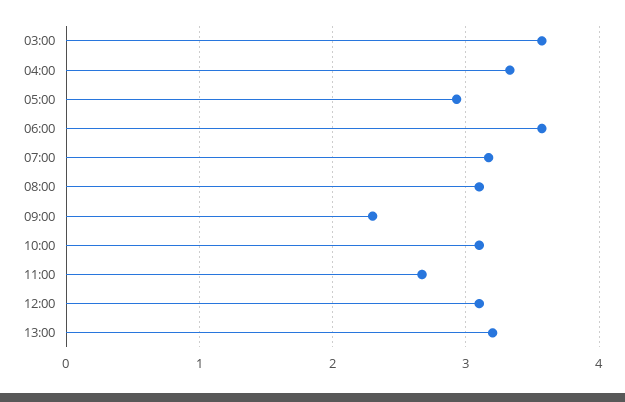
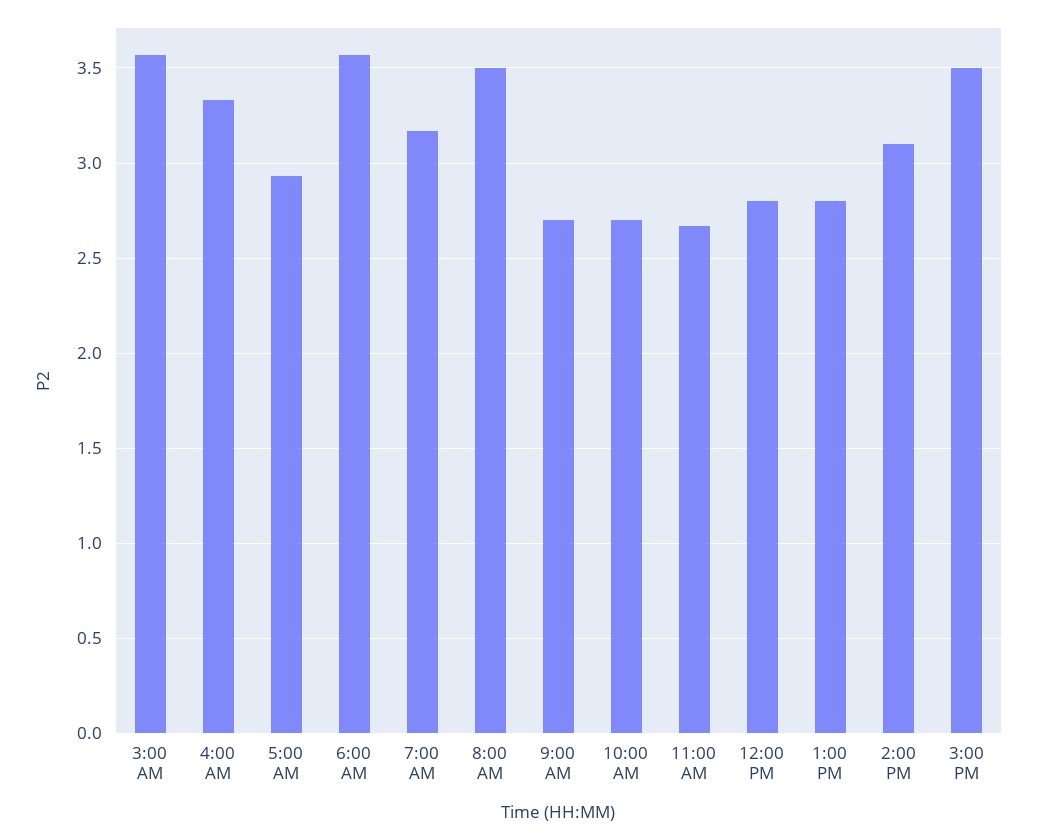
08:00: 3.1 -> 3.5
09:00: 2.3 -> 2.7
10:00: 3.1 -> 2.7
12:00: 3.1 -> 2.8
13:00: 3.2 -> 2.8
2:00 PM: none -> 3.1
3:00 PM: none -> 3.5

